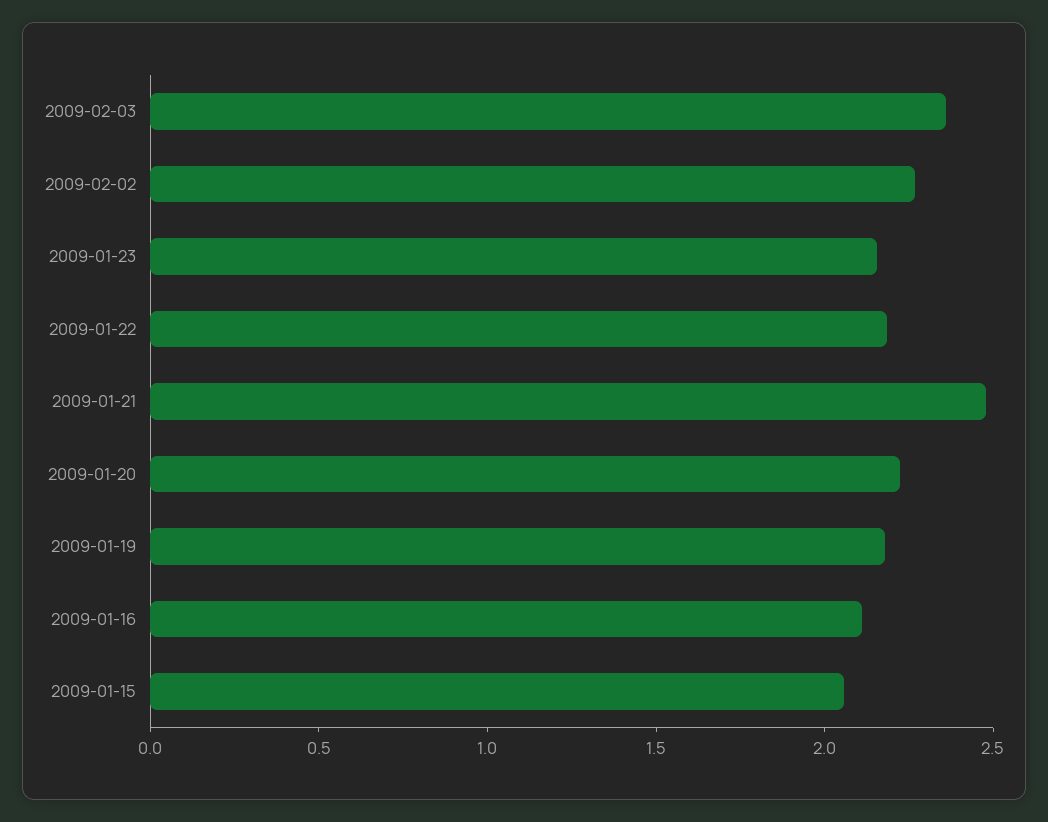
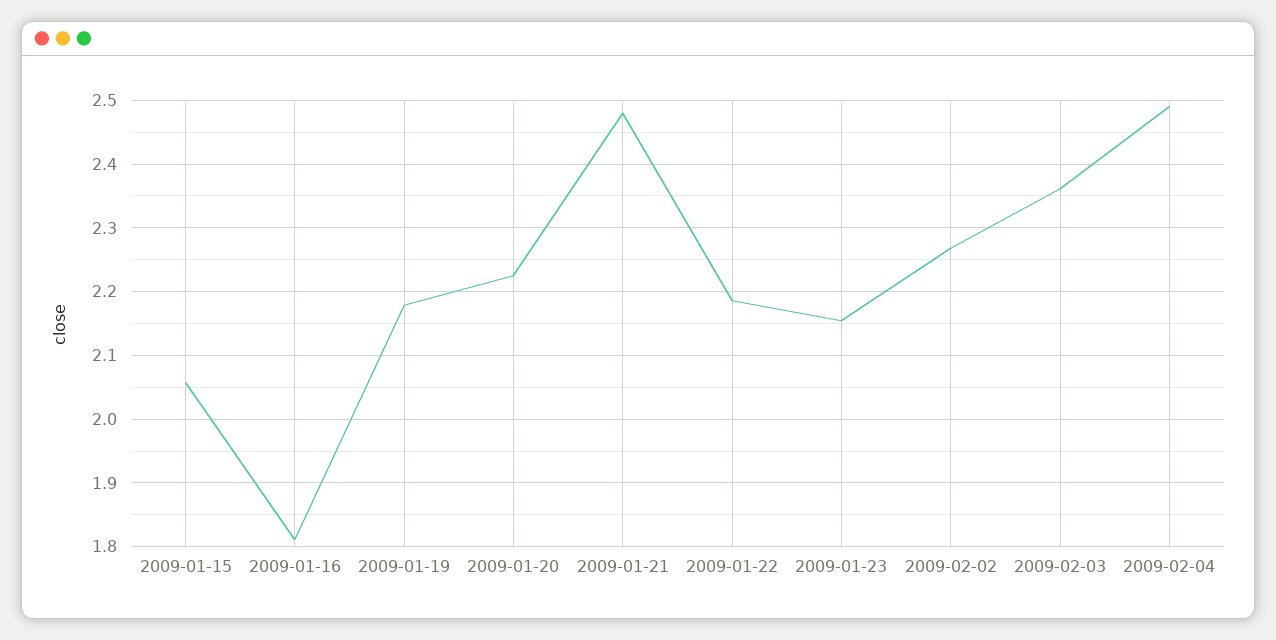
2009-01-16: 2.1 -> 1.81
2009-02-04: none -> 2.49

